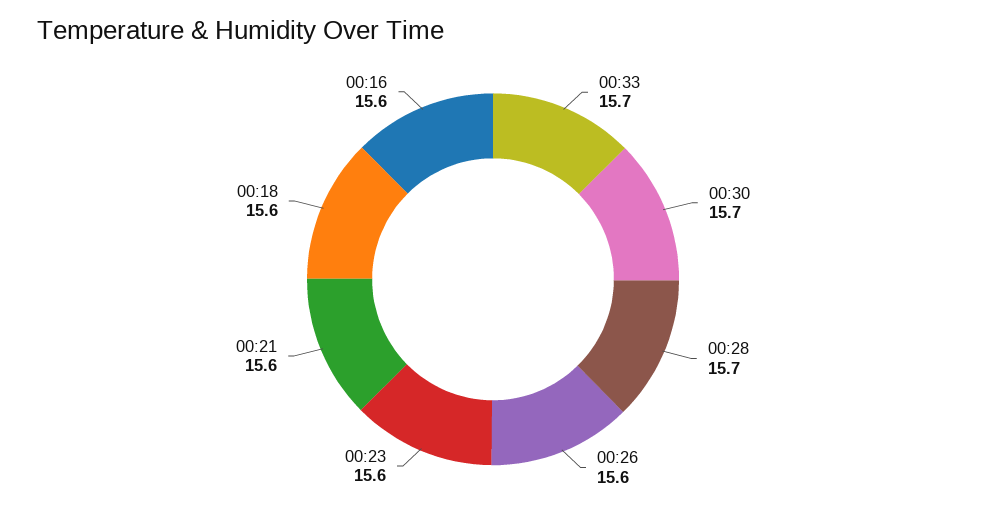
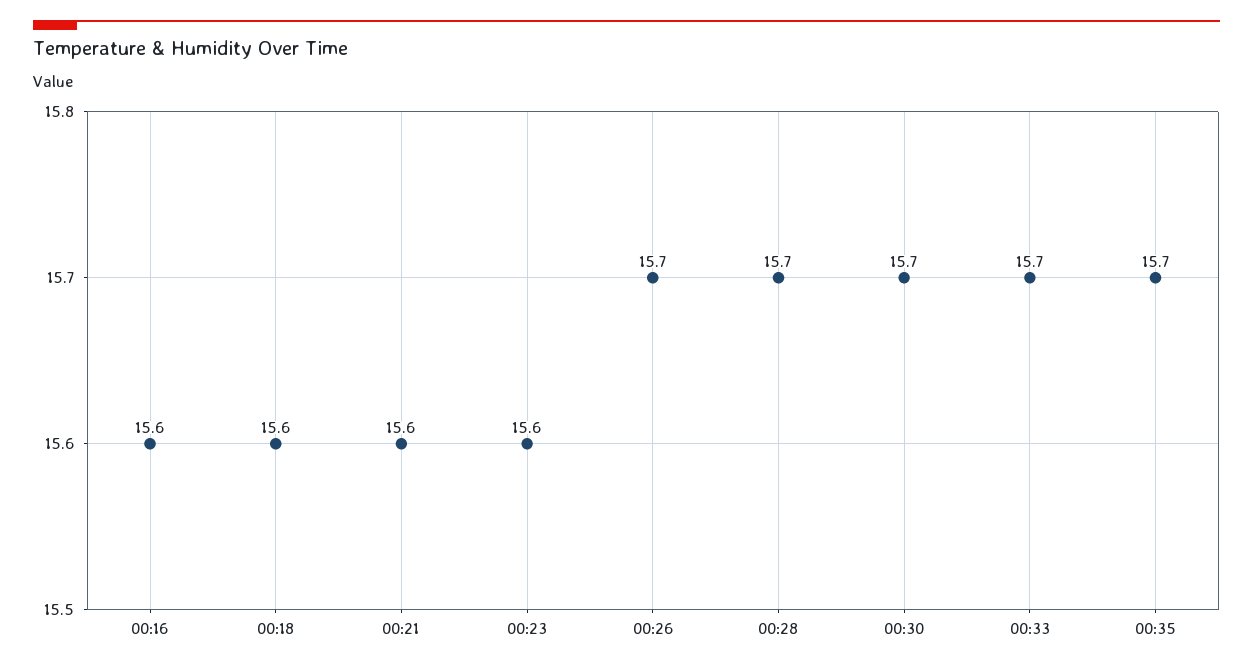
00:26: 15.6 -> 15.7
00:35: none -> 15.7

